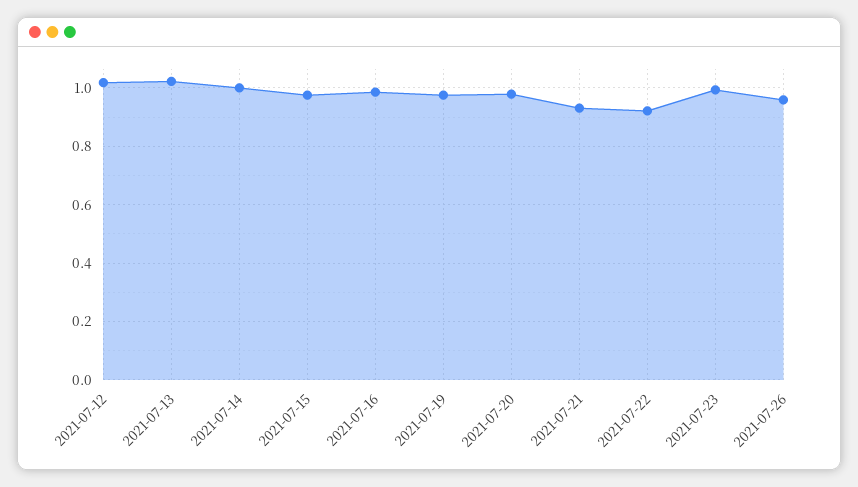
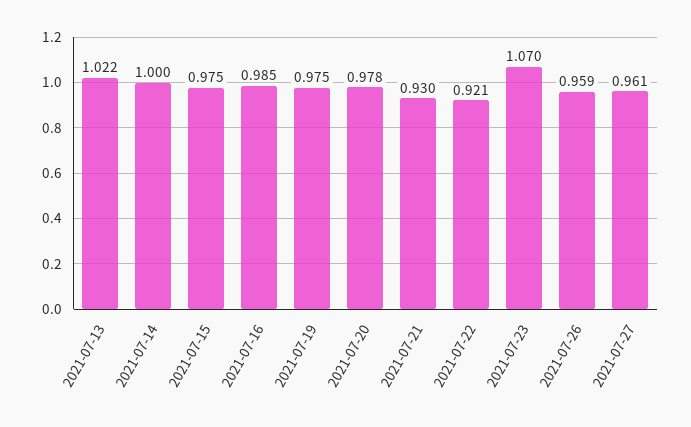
2021-07-12: 1.025 -> none
2021-07-23: 1 -> 1.07
2021-07-27: none -> 0.961

